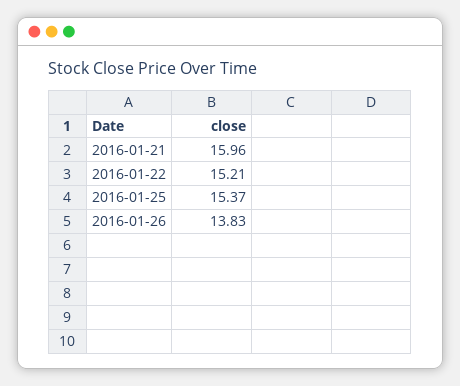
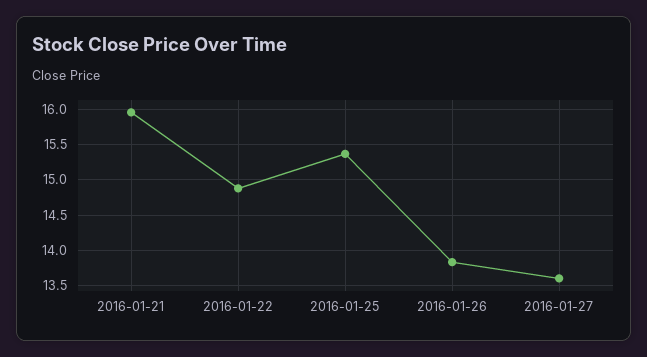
2016-01-22: 15.21 -> 14.9
2016-01-27: none -> 13.6

